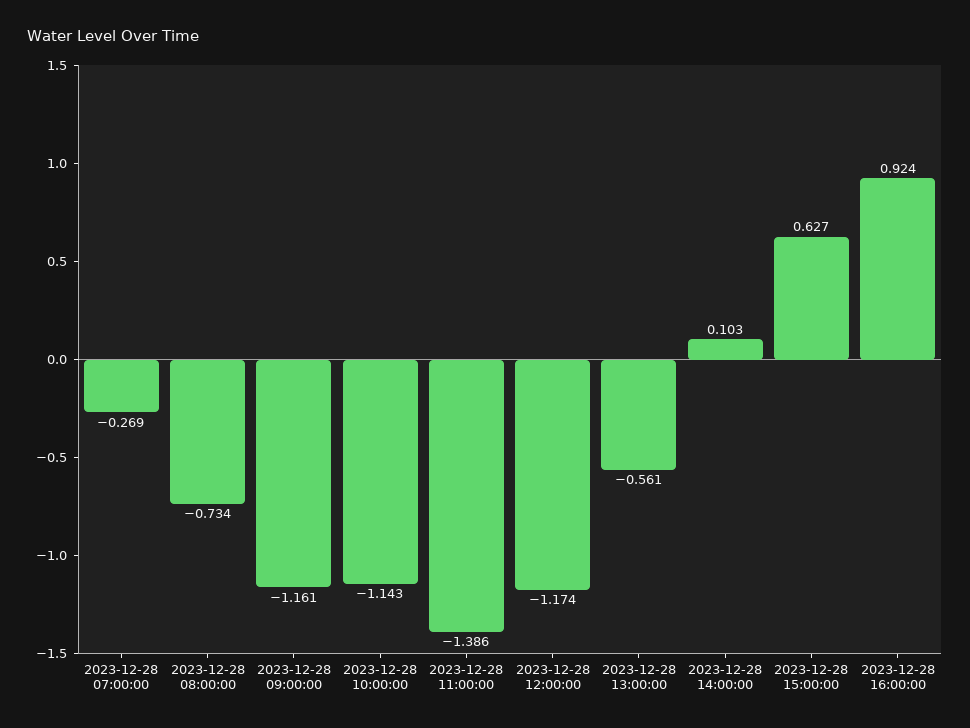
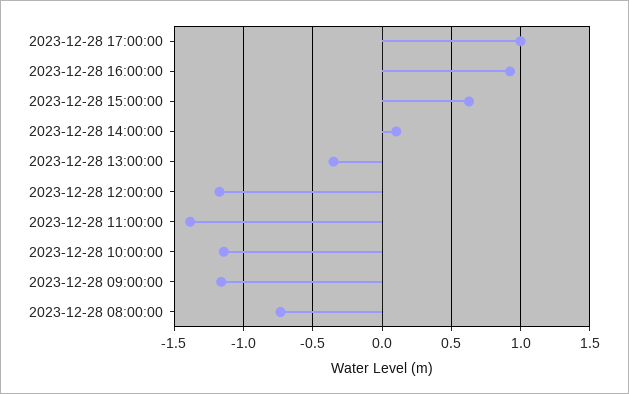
2023-12-28 07:00:00: -0.269 -> none
2023-12-28 13:00:00: -0.561 -> -0.35
2023-12-28 17:00:00: none -> 1

